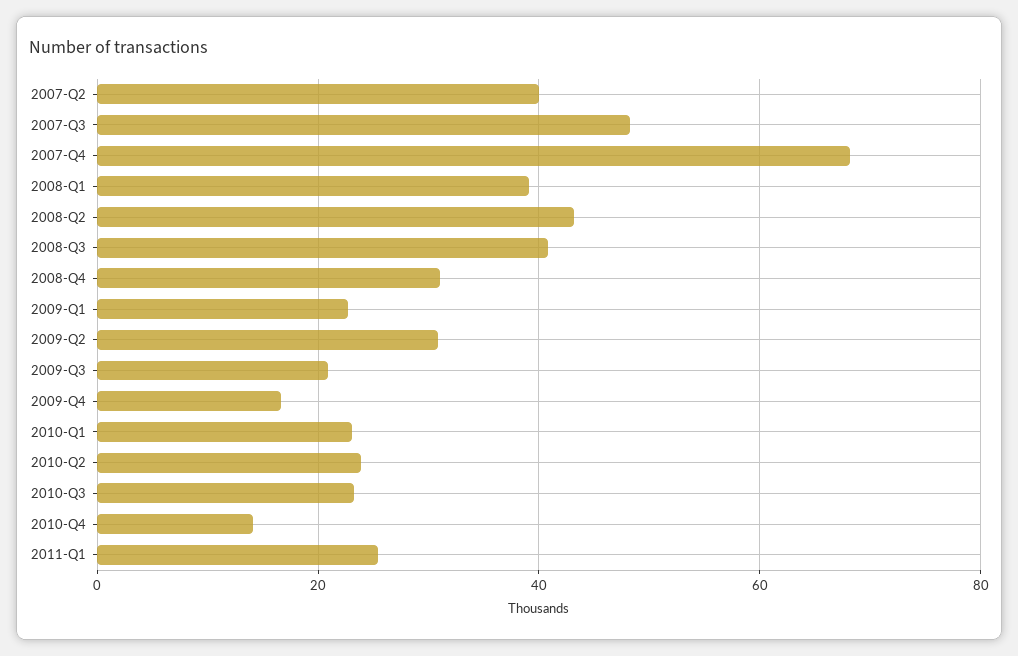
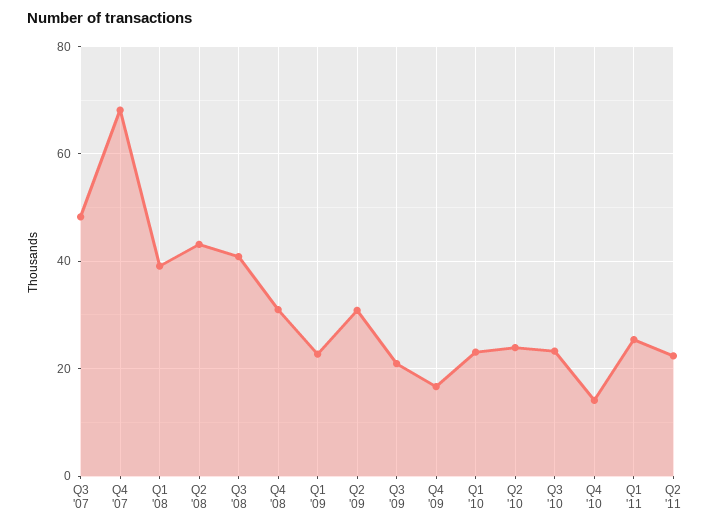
2007-Q2: 40 -> none
Q2 '11: none -> 22

